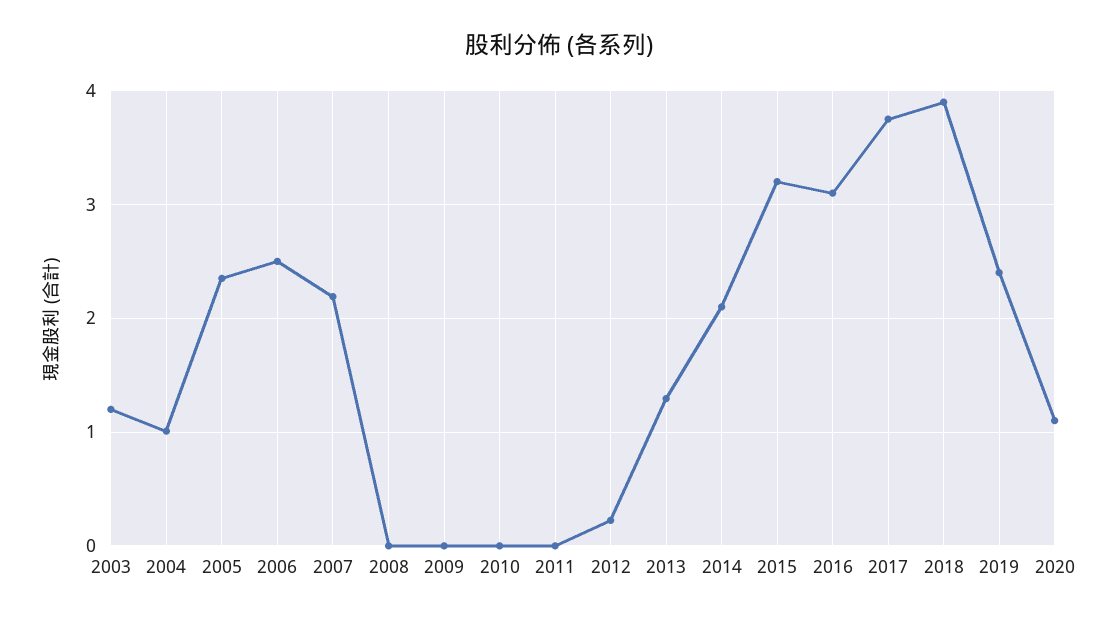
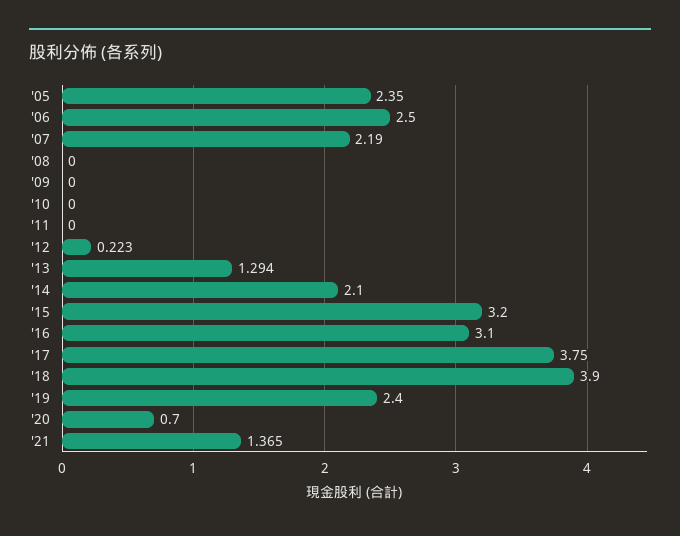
2003: 1.2 -> none
2004: 1 -> none
2020: 1.1 -> 0.7
'21: none -> 1.365

